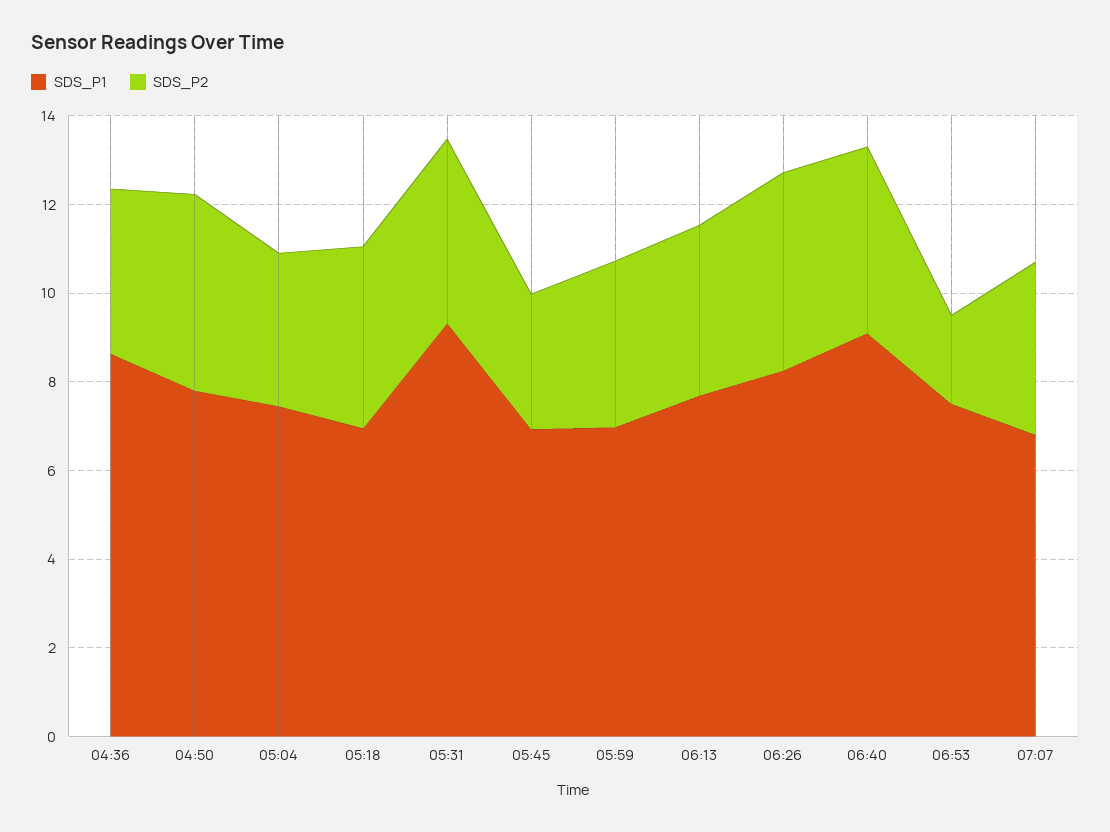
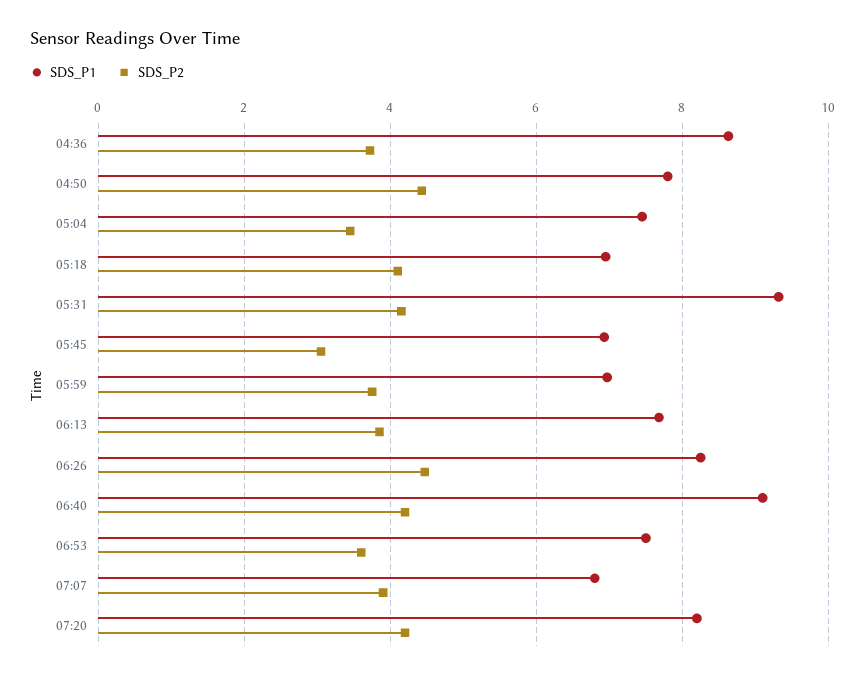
SDS_P2, 06:53: 2 -> 3.6
SDS_P1, 07:20: none -> 8.2
SDS_P2, 07:20: none -> 4.2

